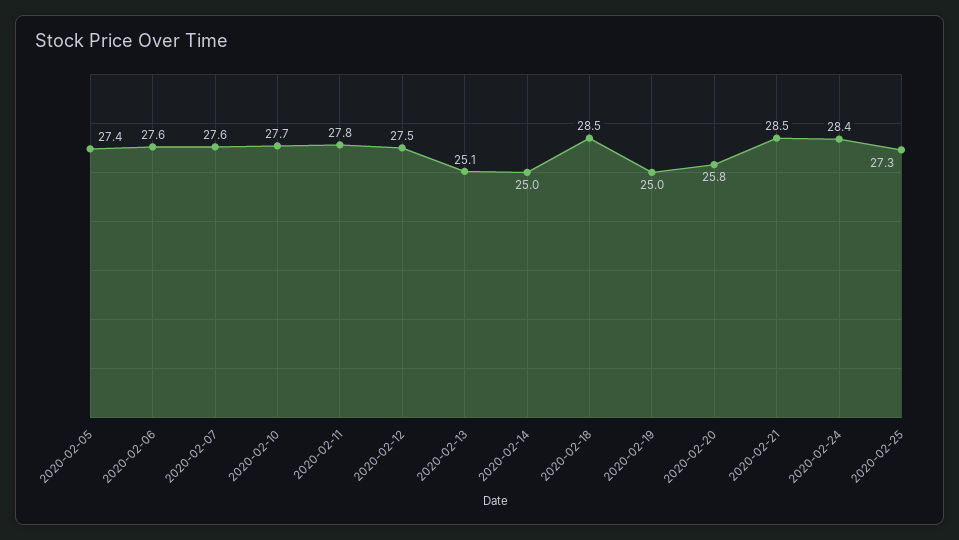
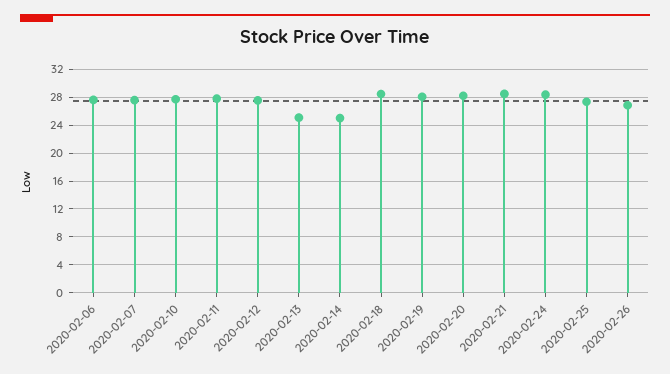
2020-02-05: 27.4 -> none
2020-02-19: 25 -> 28
2020-02-20: 25.8 -> 28
2020-02-26: none -> 27

